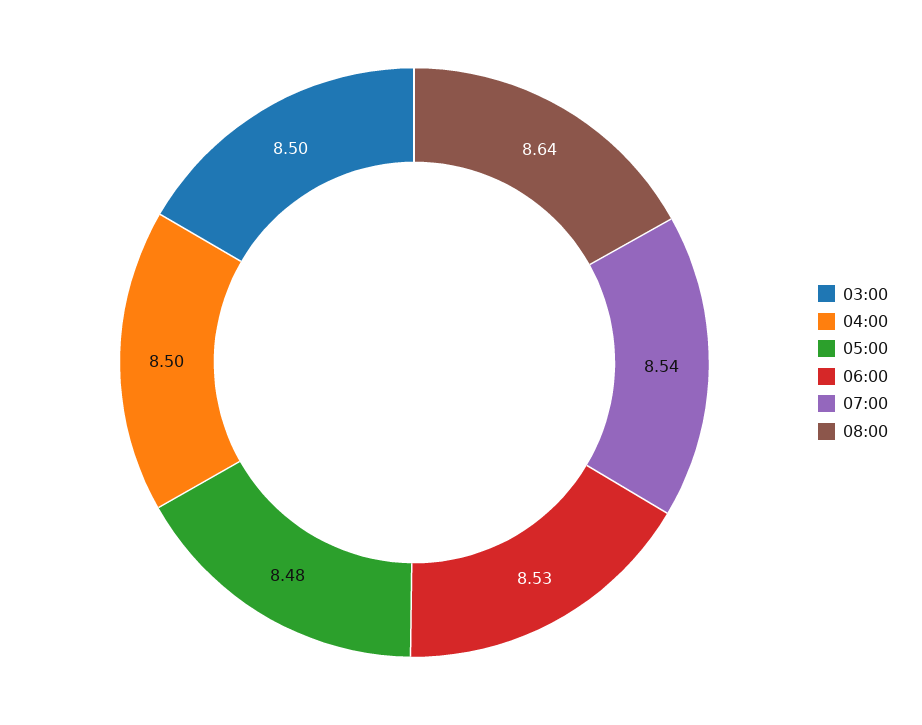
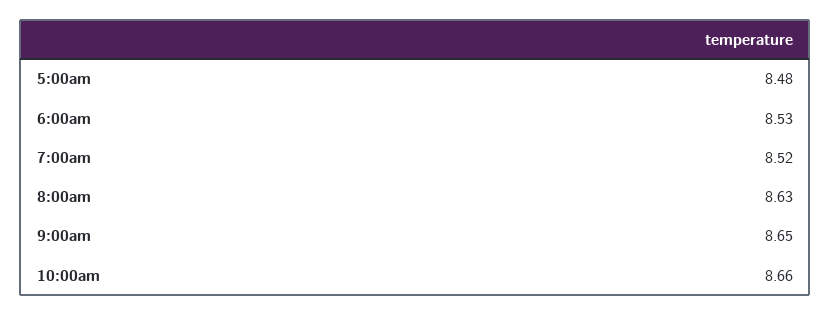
03:00: 8.5 -> none
04:00: 8.5 -> none
07:00: 8.54 -> 8.52
08:00: 8.64 -> 8.63
9:00am: none -> 8.65
10:00am: none -> 8.66

